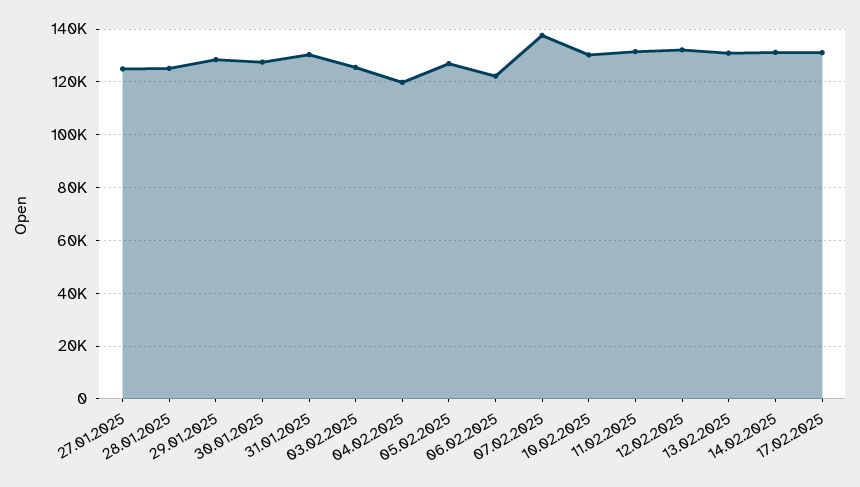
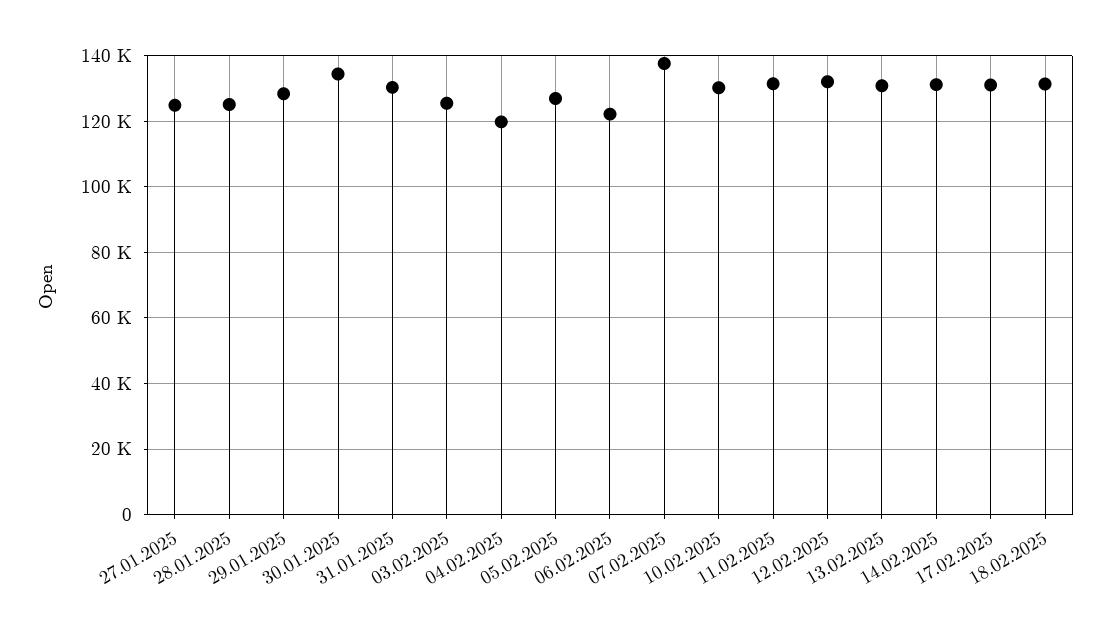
30.01.2025: 127500 -> 134000
18.02.2025: none -> 132000

